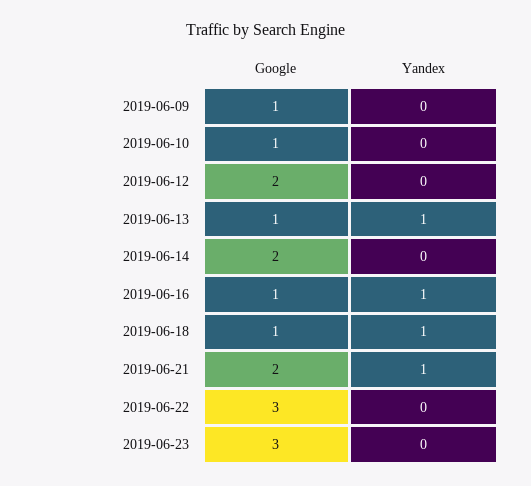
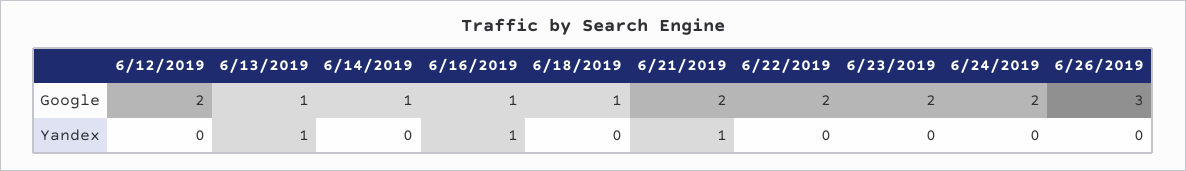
Google, 2019-06-09: 1 -> none
Yandex, 2019-06-09: 0 -> none
Google, 2019-06-10: 1 -> none
Yandex, 2019-06-10: 0 -> none
Google, 2019-06-14: 2 -> 1
Yandex, 2019-06-18: 1 -> 0
Google, 2019-06-22: 3 -> 2
Google, 2019-06-23: 3 -> 2
Google, 6/24/2019: none -> 2
Google, 6/26/2019: none -> 3
Yandex, 6/24/2019: none -> 0
Yandex, 6/26/2019: none -> 0

